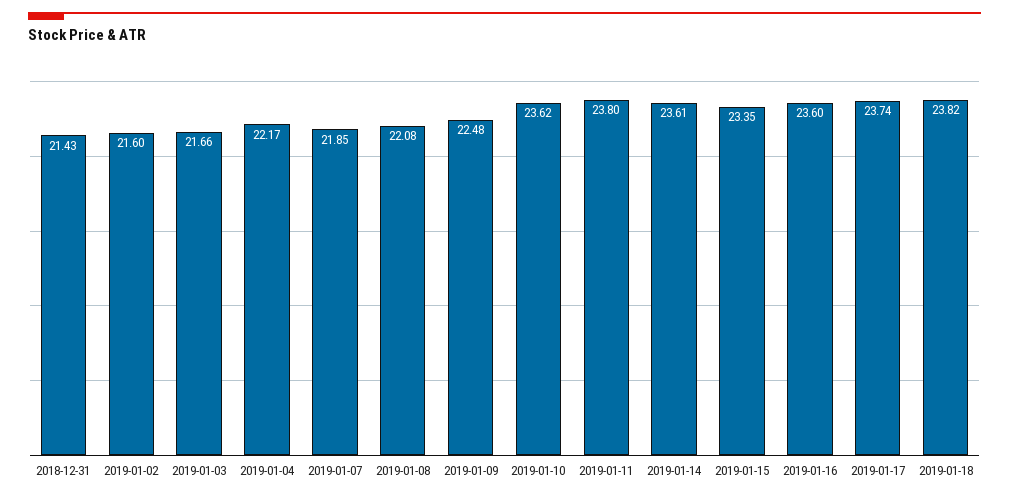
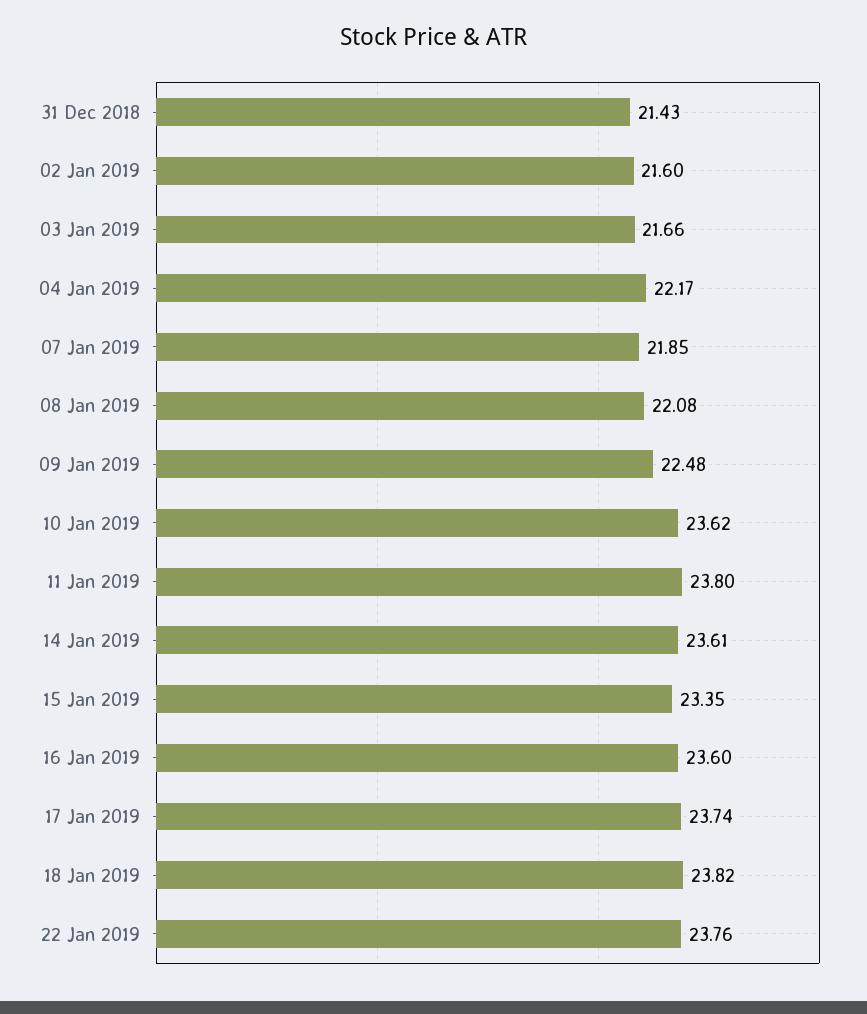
22 Jan 2019: none -> 23.76

